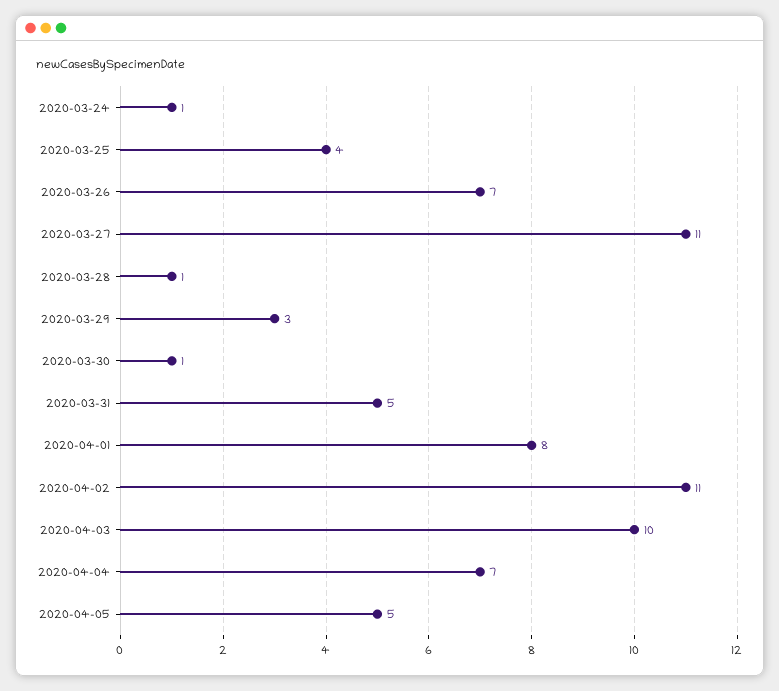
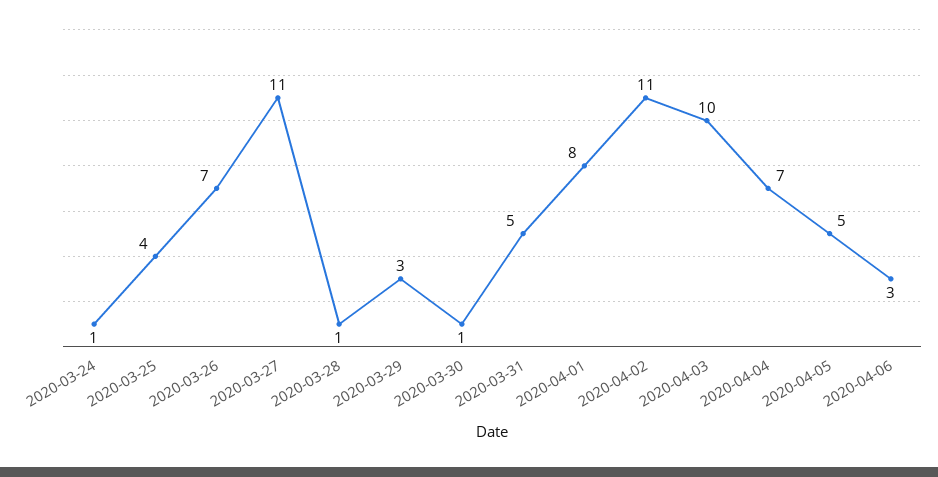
2020-04-06: none -> 3

